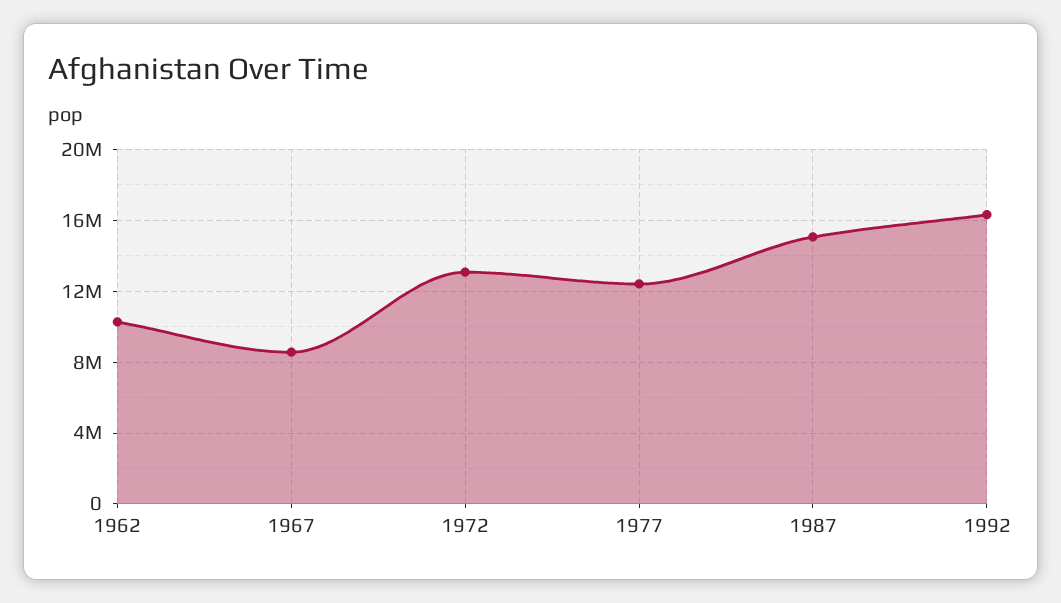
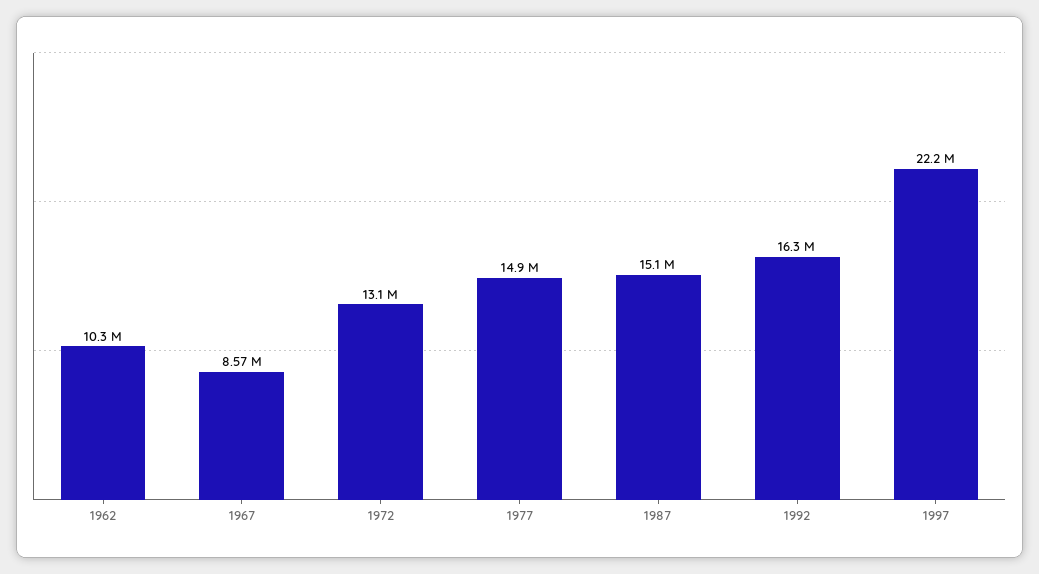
1977: 12500000 -> 14900000
1997: none -> 22200000

